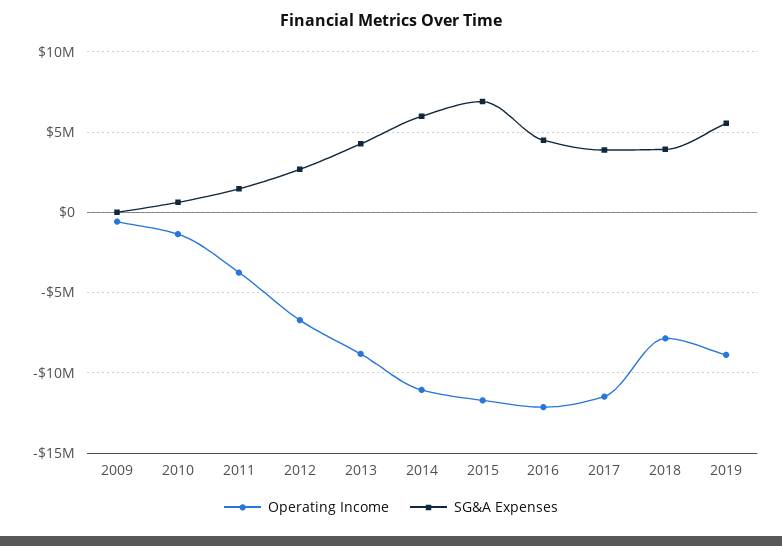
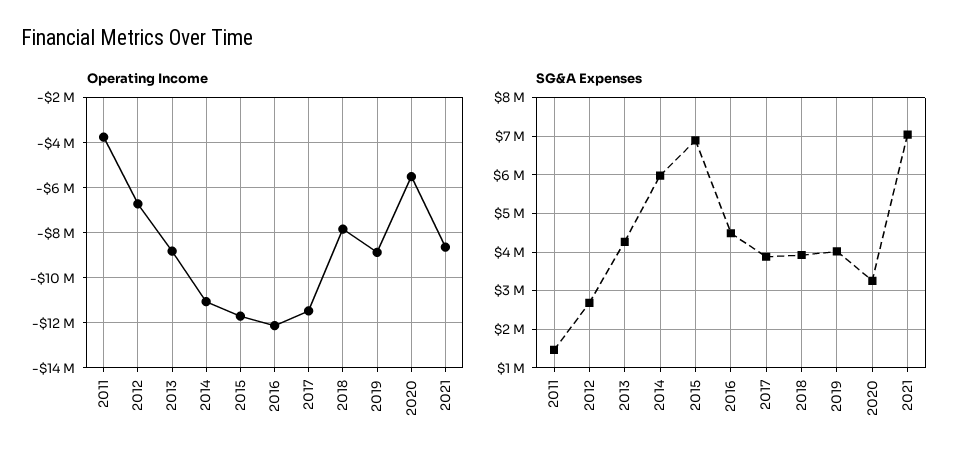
Operating Income, 2009: -500000 -> none
SG&A Expenses, 2009: 0 -> none
Operating Income, 2010: -1500000 -> none
SG&A Expenses, 2010: 500000 -> none
SG&A Expenses, 2019: 5500000 -> 4000000
Operating Income, 2020: none -> -5500000
Operating Income, 2021: none -> -8500000
SG&A Expenses, 2020: none -> 3200000
SG&A Expenses, 2021: none -> 7000000

